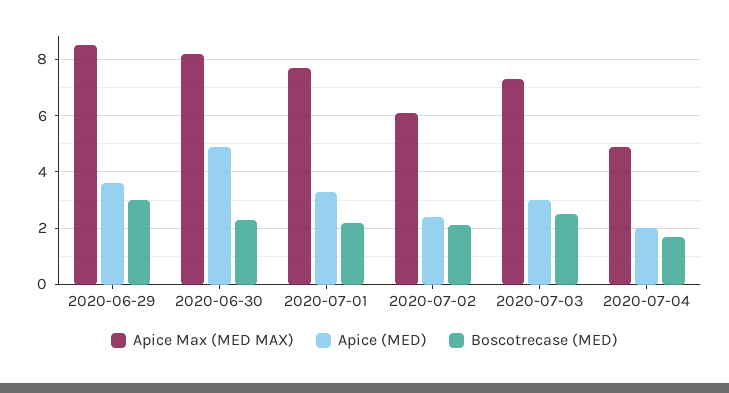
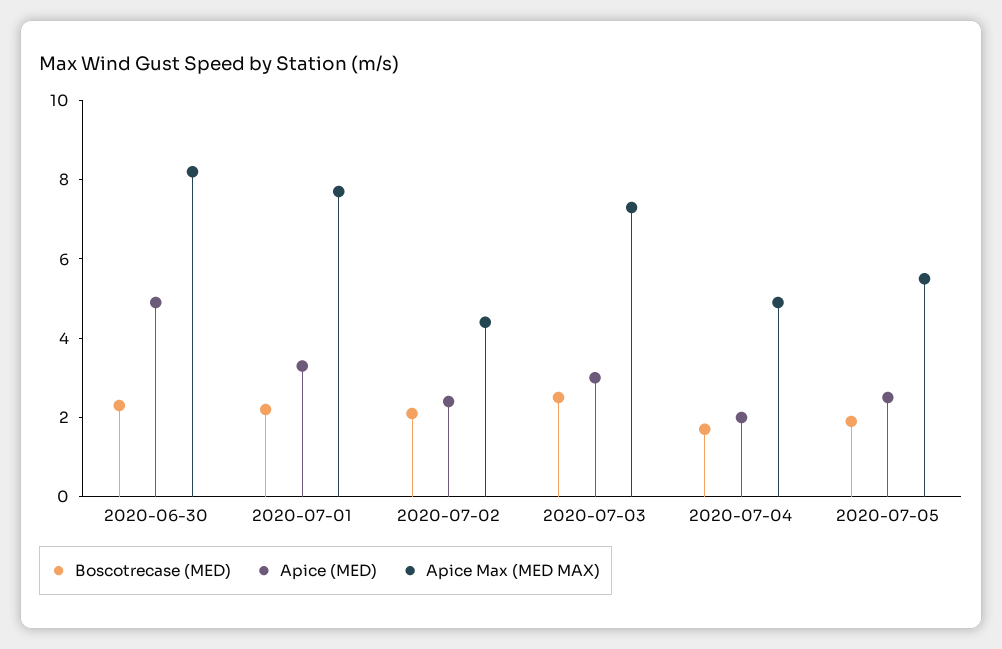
Apice Max (MED MAX), 2020-06-29: 8.5 -> none
Apice (MED), 2020-06-29: 3.5 -> none
Boscotrecase (MED), 2020-06-29: 3 -> none
Apice Max (MED MAX), 2020-07-02: 6 -> 4.5
Boscotrecase (MED), 2020-07-05: none -> 2
Apice (MED), 2020-07-05: none -> 2.5
Apice Max (MED MAX), 2020-07-05: none -> 5.5

